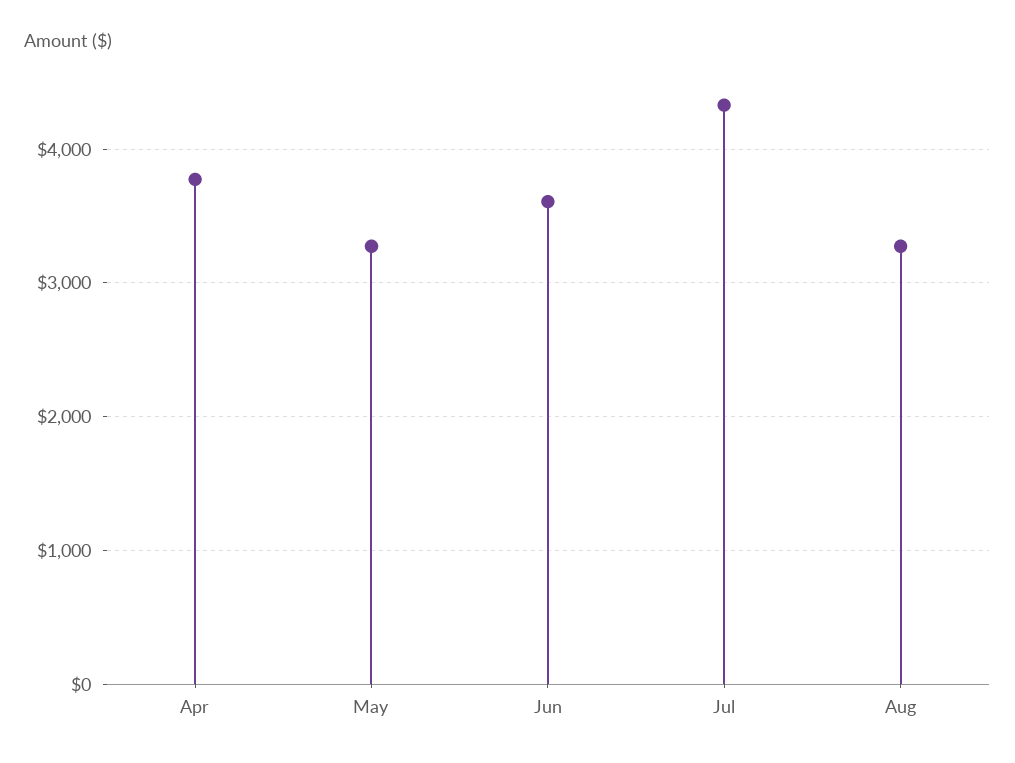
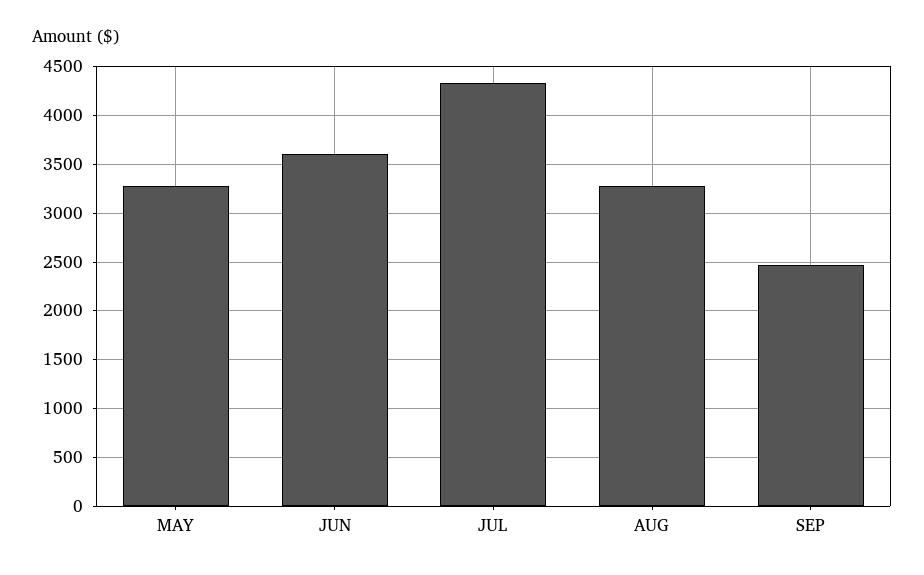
Apr: 3800 -> none
SEP: none -> 2500

